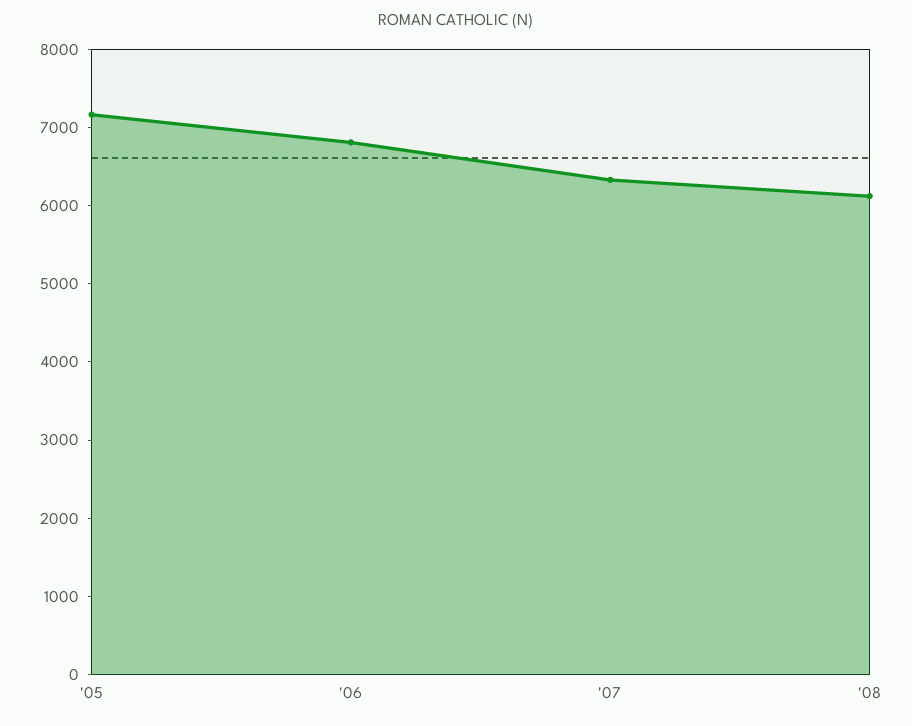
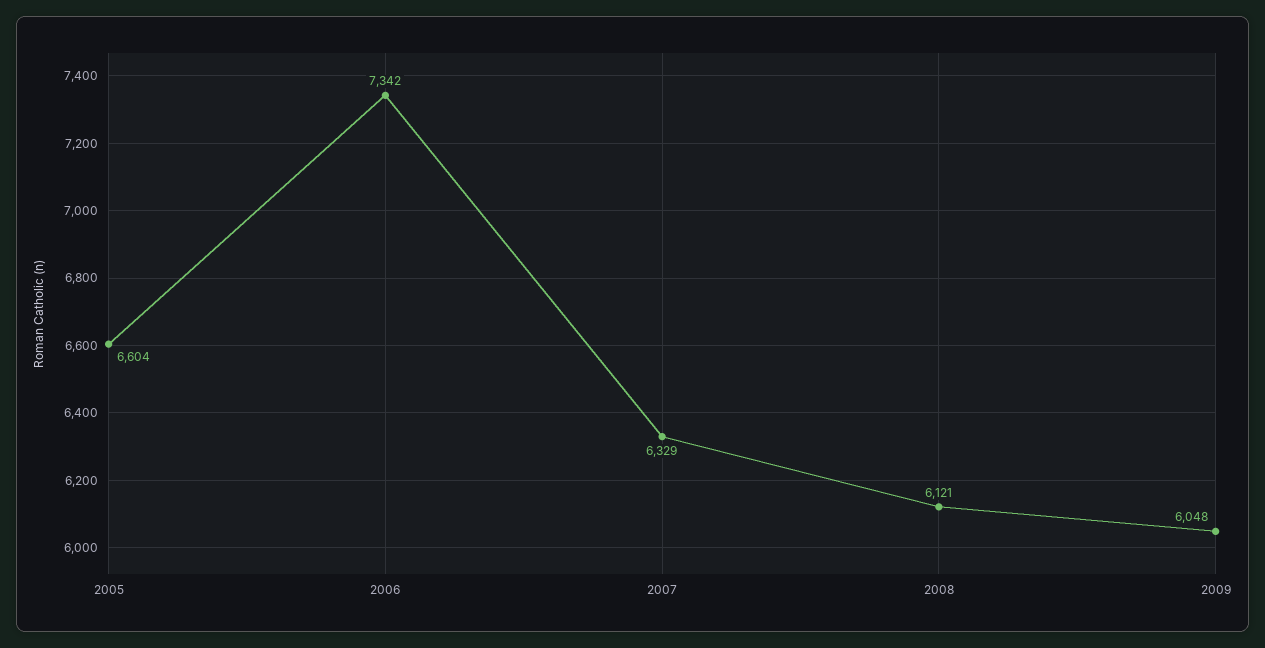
'05: 7200 -> 6604
'06: 6800 -> 7342
2009: none -> 6048

